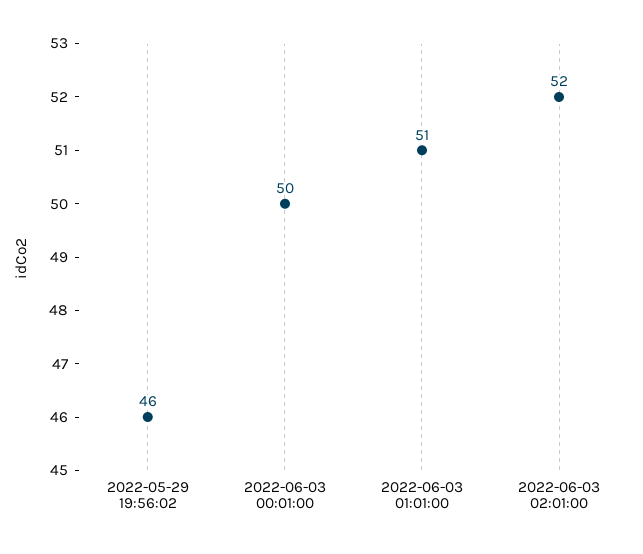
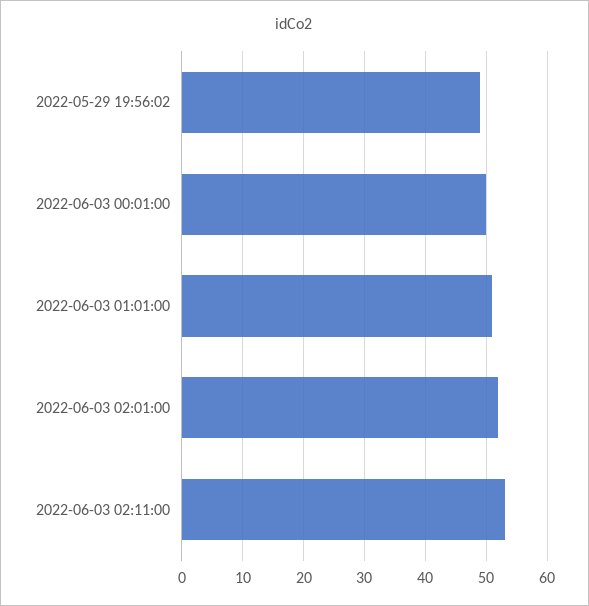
2022-05-29 19:56:02: 46 -> 49
2022-06-03 02:11:00: none -> 53

